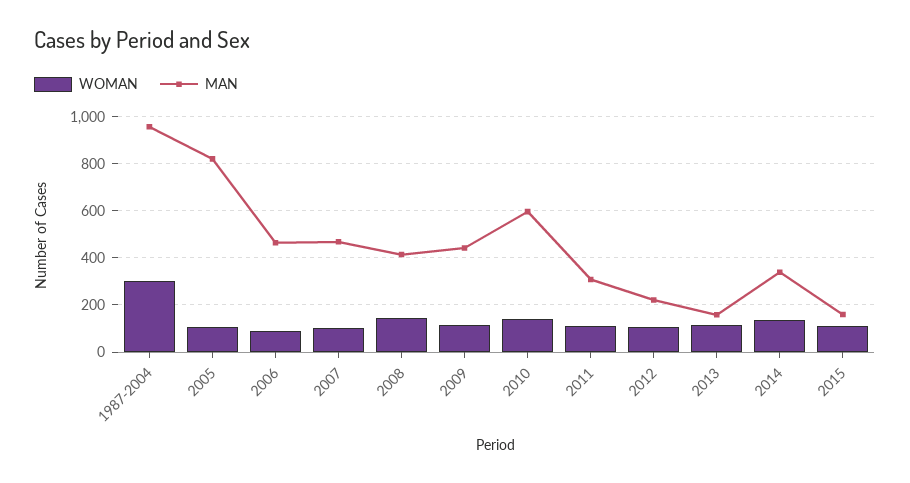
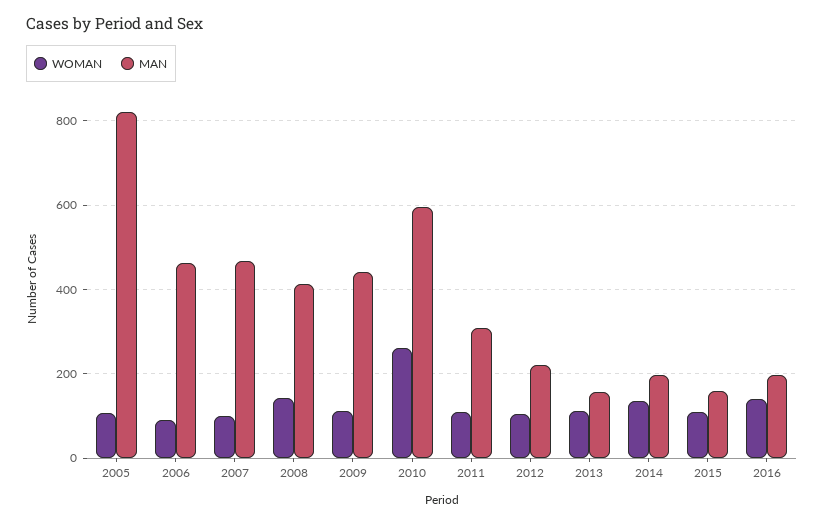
WOMAN, 1987-2004: 300 -> none
MAN, 1987-2004: 950 -> none
WOMAN, 2010: 150 -> 260
MAN, 2014: 350 -> 200
WOMAN, 2016: none -> 140
MAN, 2016: none -> 200

